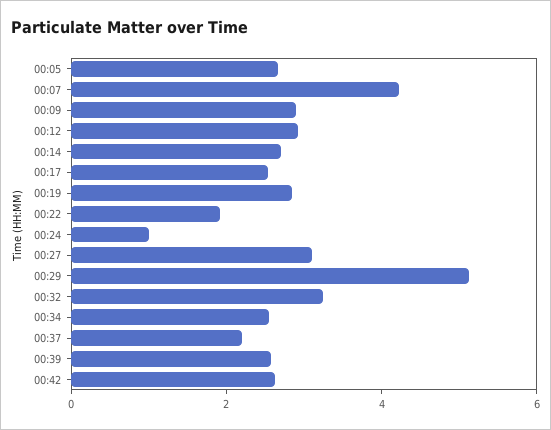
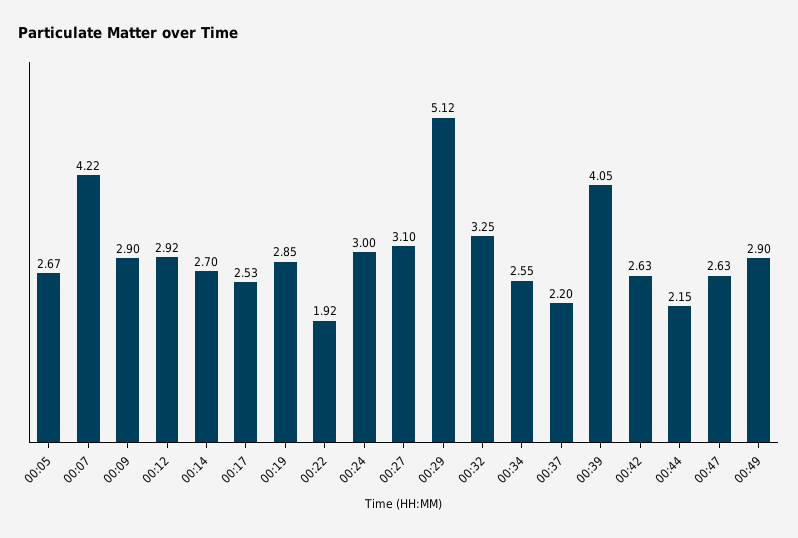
00:24: 1 -> 3
00:39: 2.5 -> 4.05
00:44: none -> 2.15
00:47: none -> 2.63
00:49: none -> 2.9

